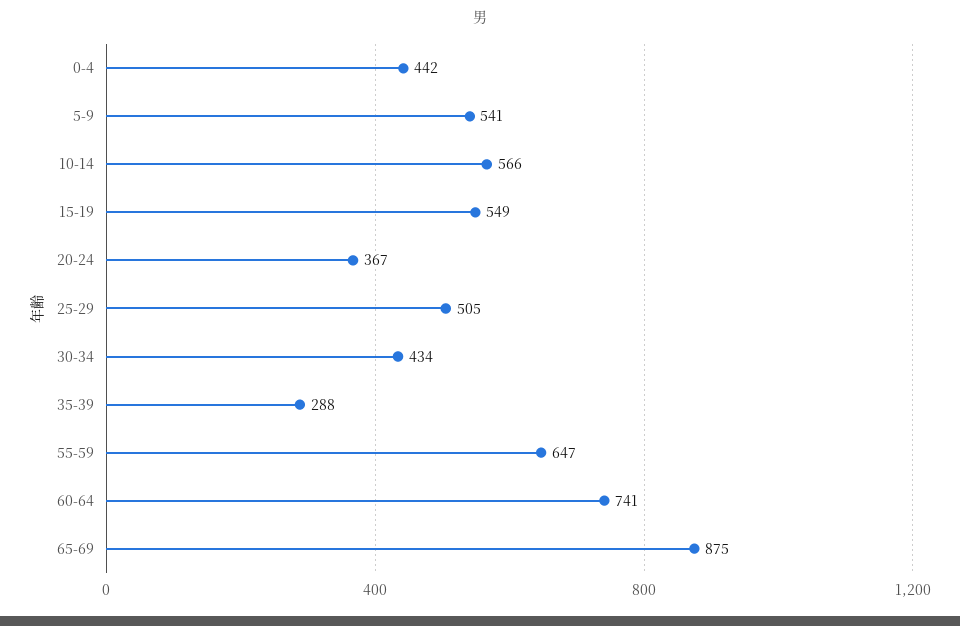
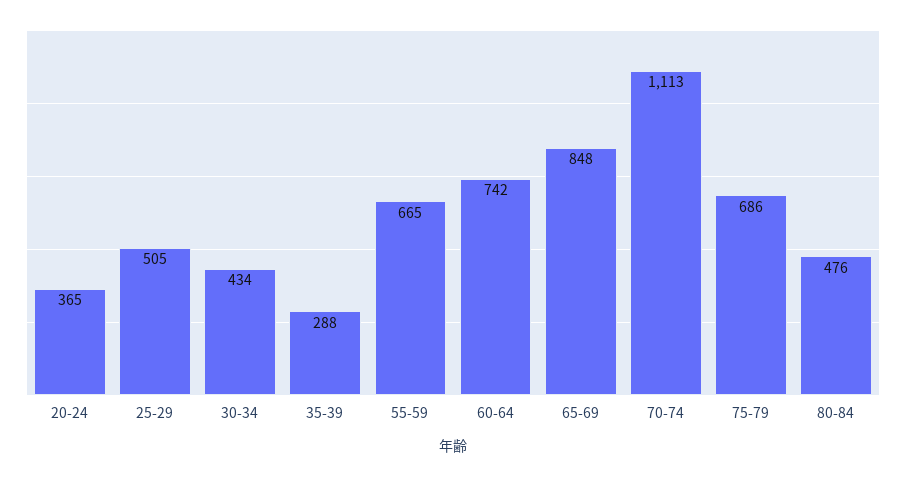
0-4: 442 -> none
5-9: 541 -> none
10-14: 566 -> none
15-19: 549 -> none
20-24: 367 -> 365
55-59: 647 -> 665
60-64: 741 -> 742
65-69: 875 -> 848
70-74: none -> 1113
75-79: none -> 686
80-84: none -> 476

